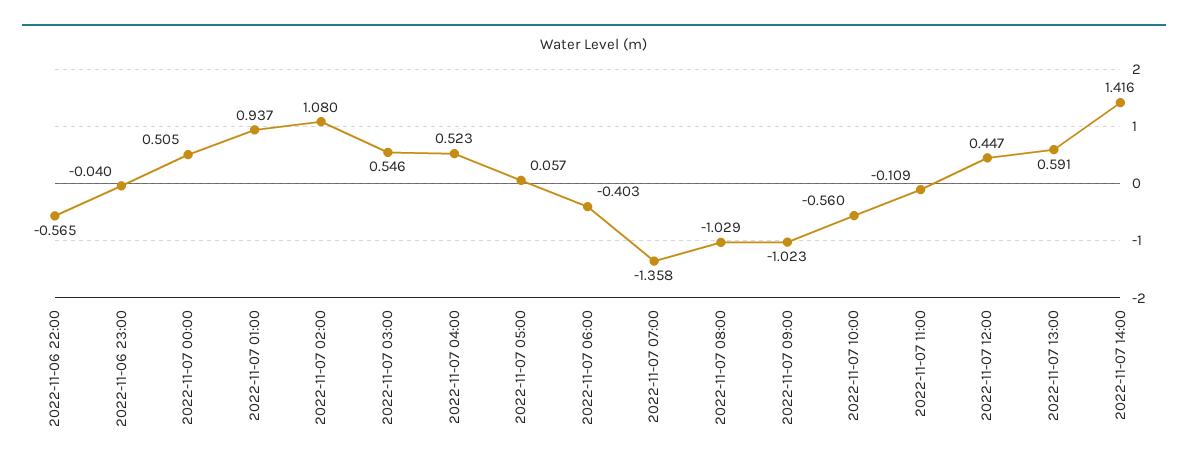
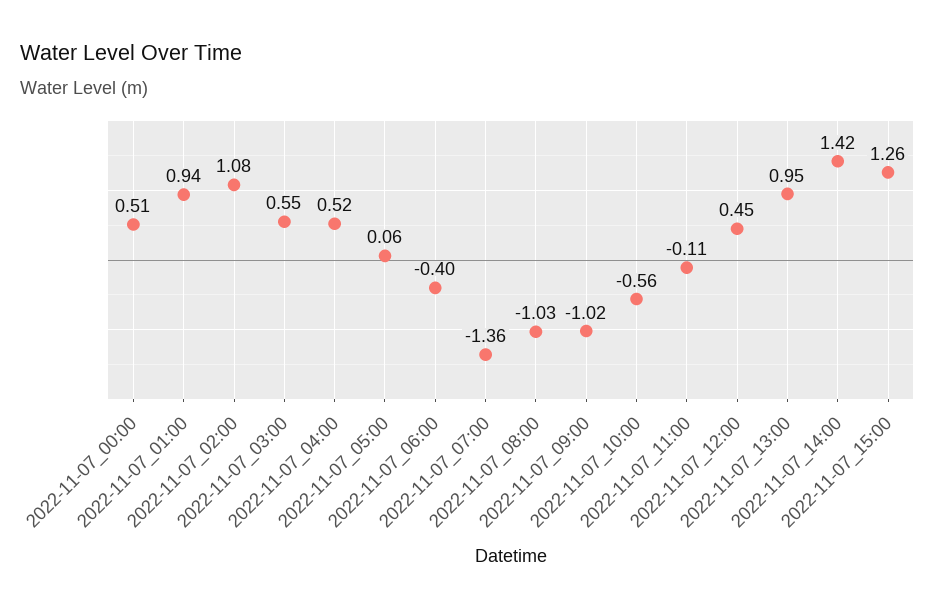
2022-11-06 22:00: -0.565 -> none
2022-11-06 23:00: -0.04 -> none
2022-11-07 13:00: 0.591 -> 0.95
2022-11-07_15:00: none -> 1.26

